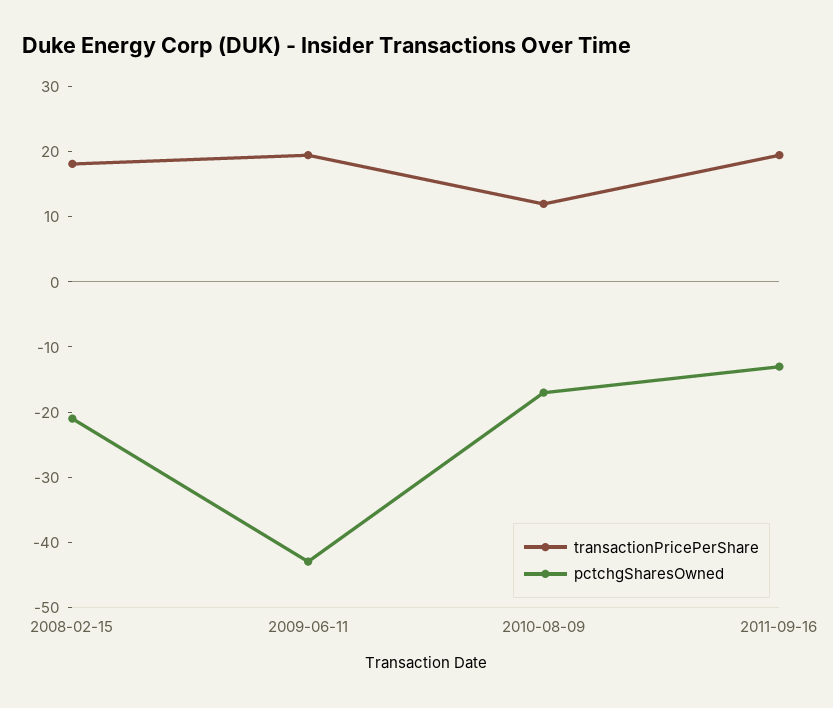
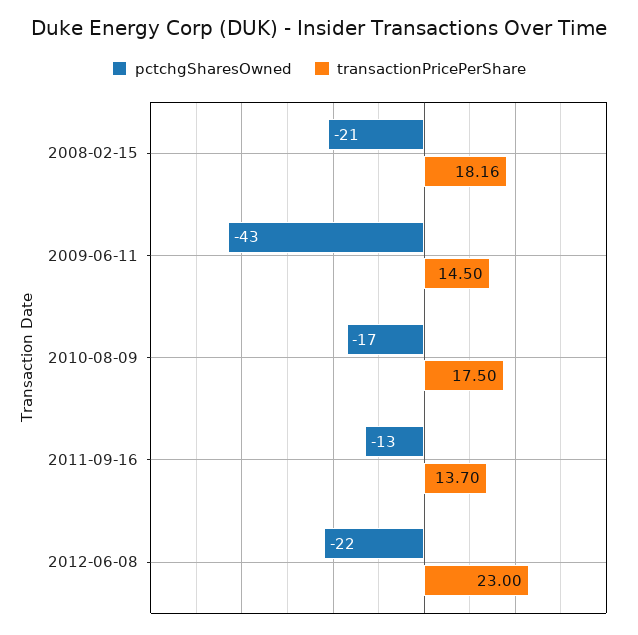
transactionPricePerShare, 2009-06-11: 20 -> 14.5
transactionPricePerShare, 2010-08-09: 12 -> 17.5
transactionPricePerShare, 2011-09-16: 20 -> 13.7
pctchgSharesOwned, 2012-06-08: none -> -22
transactionPricePerShare, 2012-06-08: none -> 23

